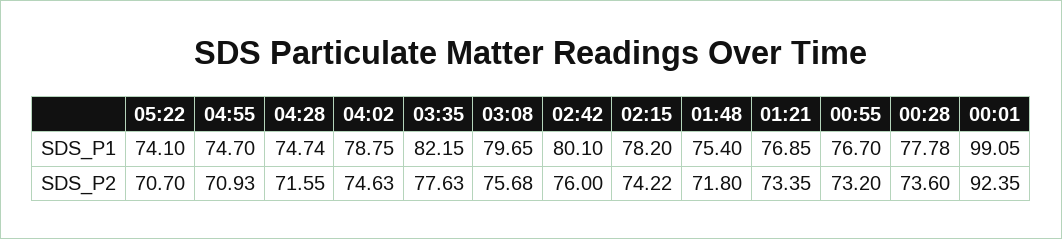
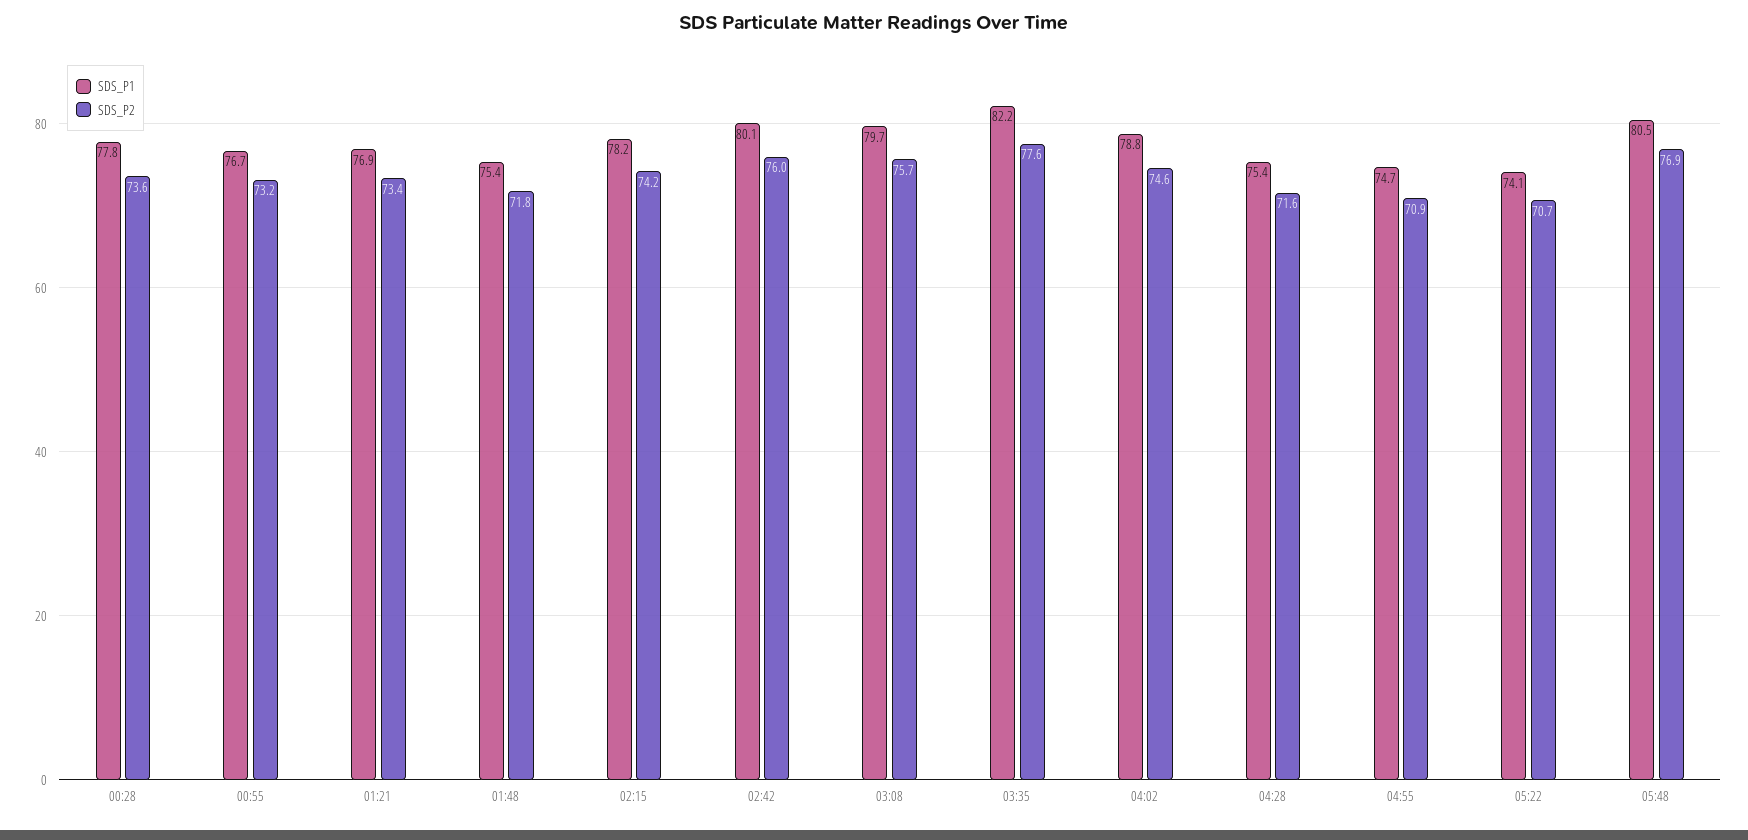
SDS_P1, 04:28: 74.74 -> 75.4
SDS_P1, 00:01: 99.05 -> none
SDS_P2, 00:01: 92.35 -> none
SDS_P1, 05:48: none -> 80.5
SDS_P2, 05:48: none -> 76.9

